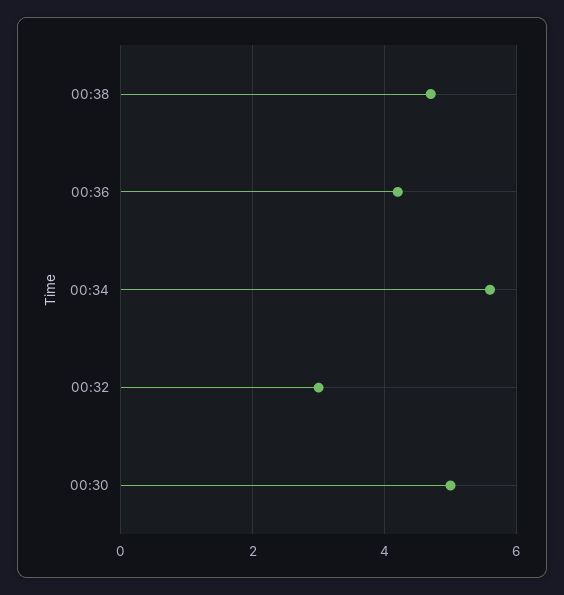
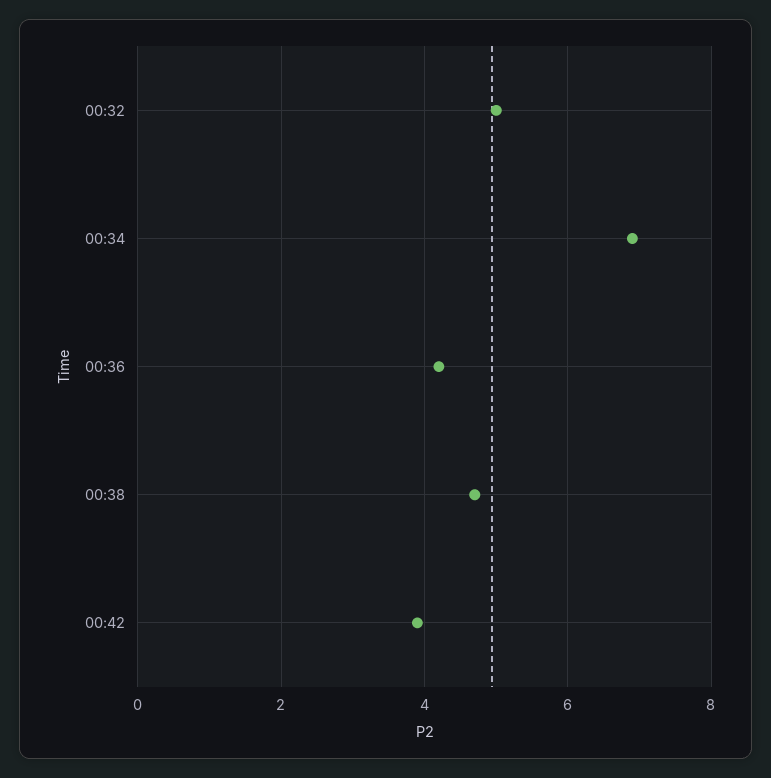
00:34: 5.5 -> 7
00:32: 3 -> 5
00:30: 5 -> none
00:42: none -> 4

